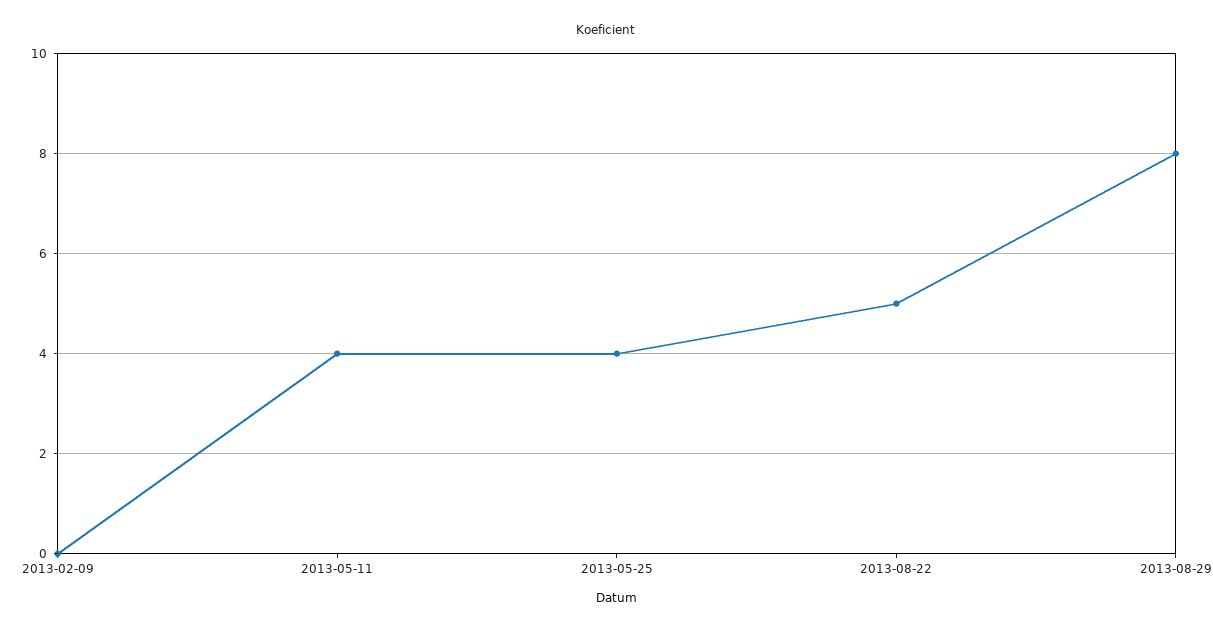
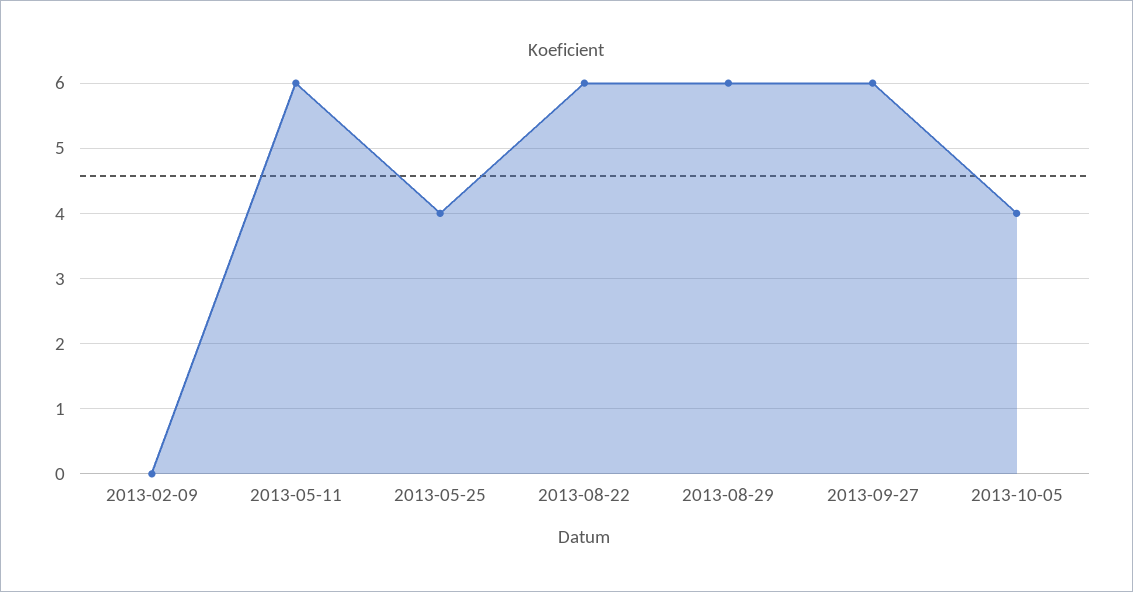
2013-05-11: 4 -> 6
2013-08-22: 5 -> 6
2013-08-29: 8 -> 6
2013-09-27: none -> 6
2013-10-05: none -> 4

